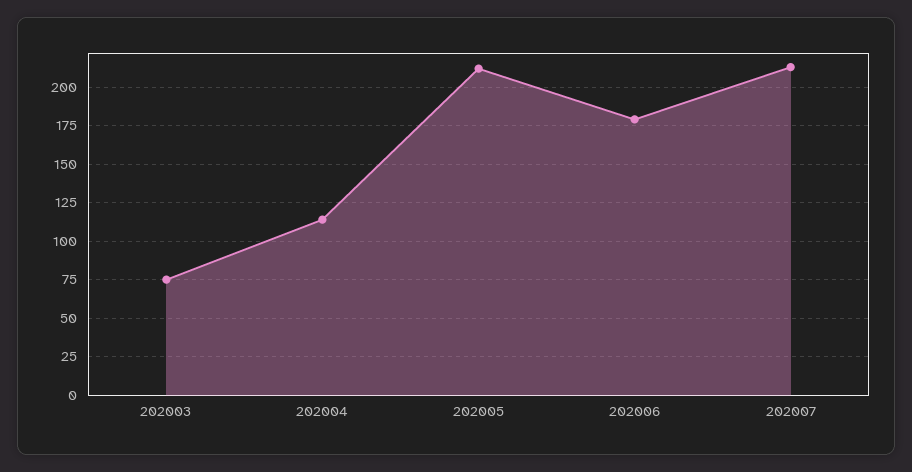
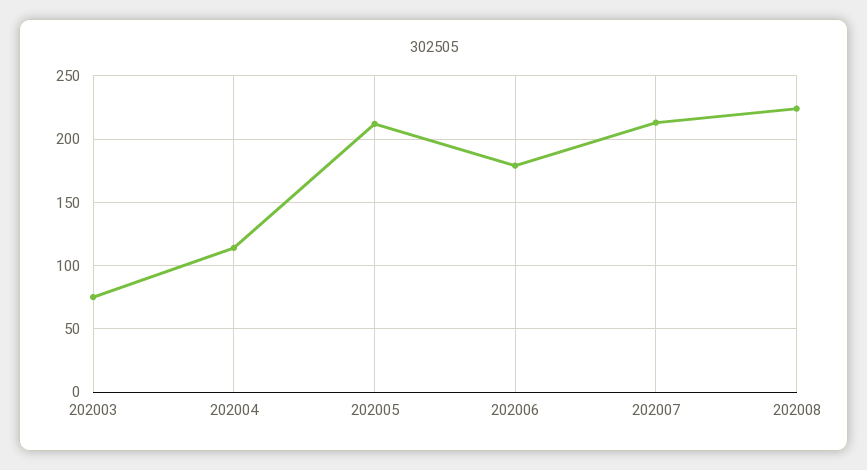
202008: none -> 225

